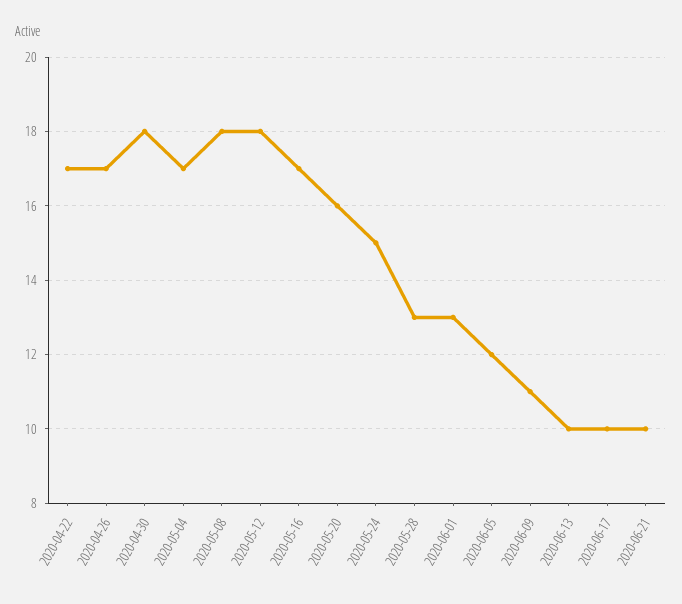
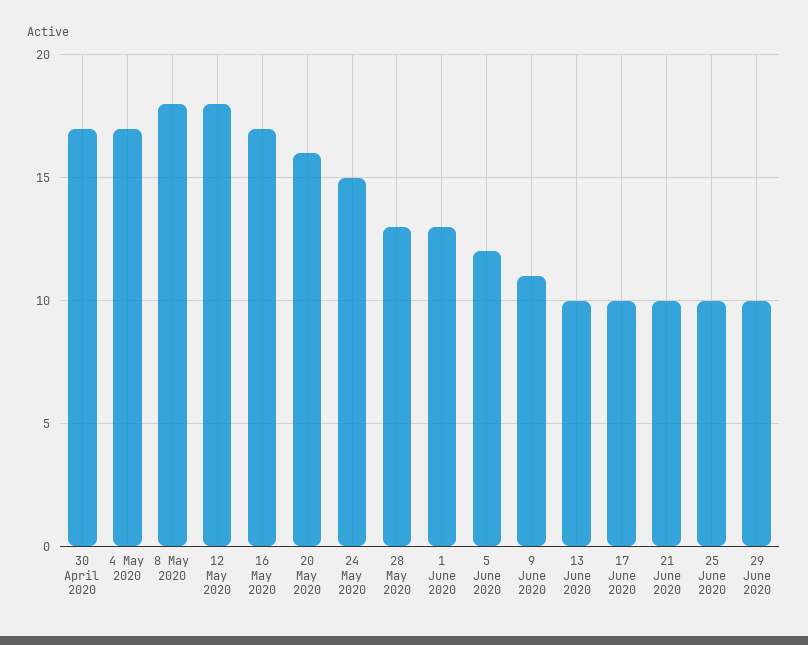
2020-04-22: 17 -> none
2020-04-26: 17 -> none
2020-04-30: 18 -> 17
25 June 2020: none -> 10
29 June 2020: none -> 10

